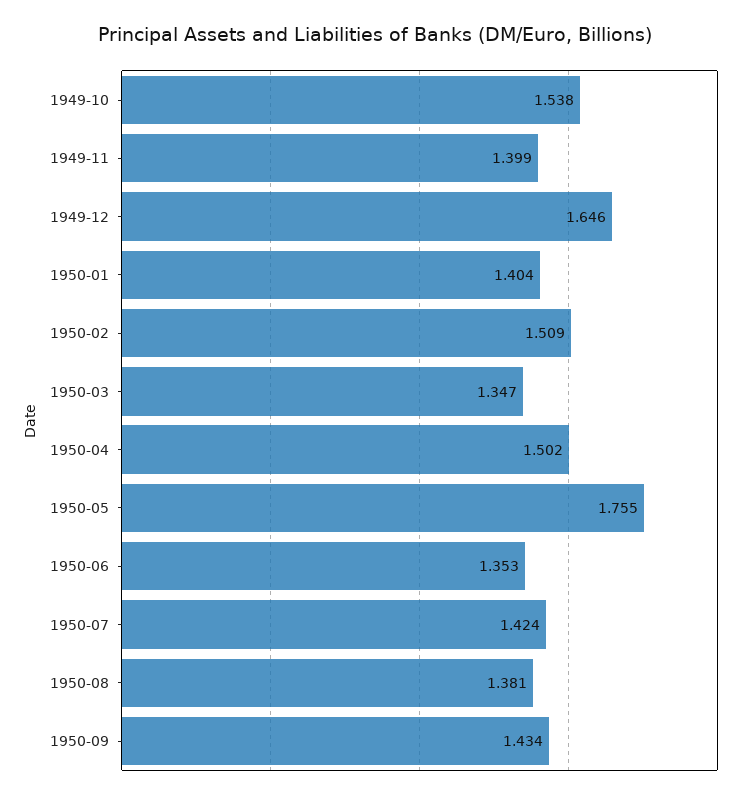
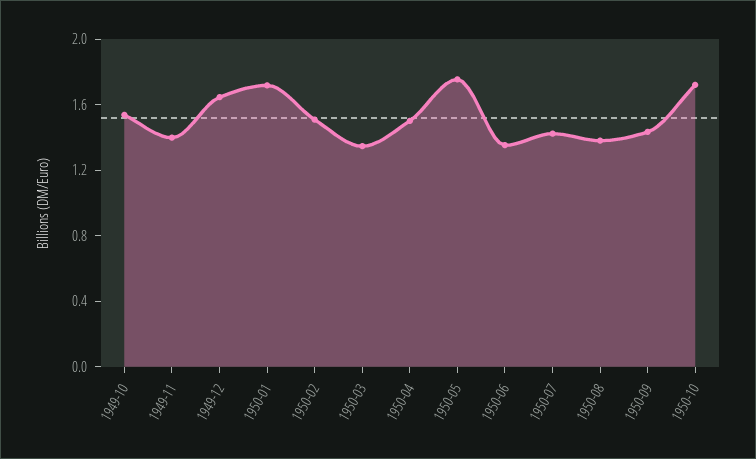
1950-01: 1.404 -> 1.7
1950-10: none -> 1.7

